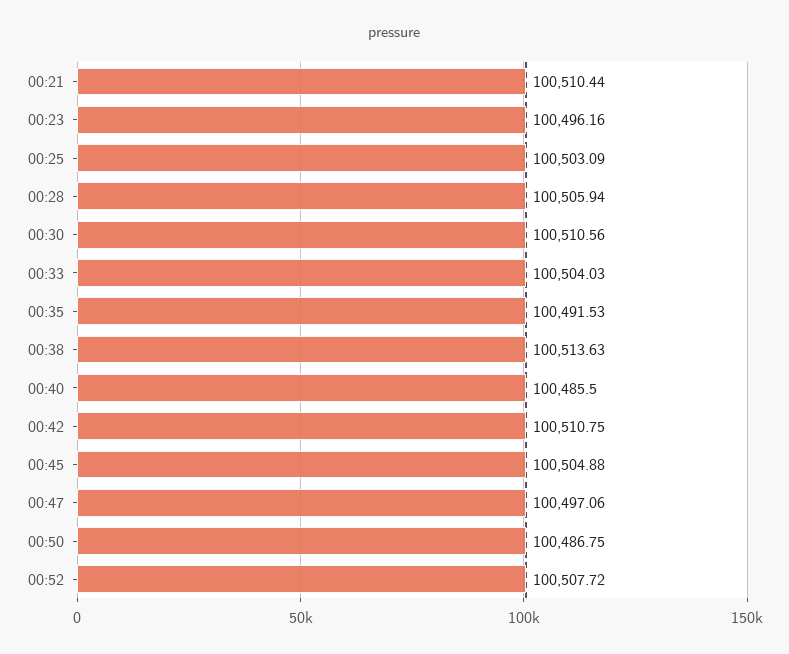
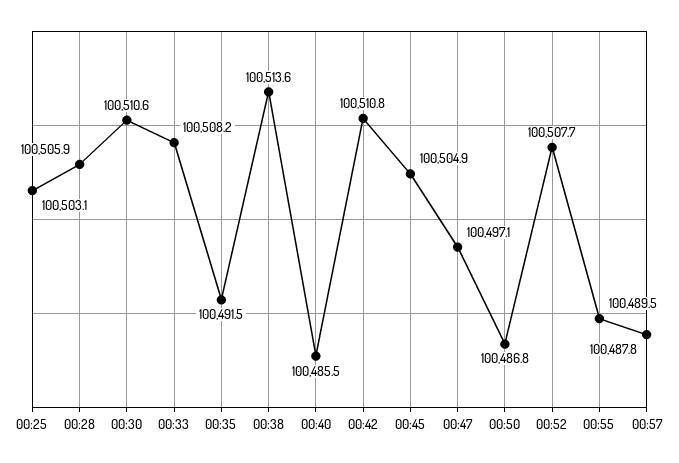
00:21: 100510.44 -> none
00:23: 100496.16 -> none
00:33: 100504.03 -> 100508.2
00:55: none -> 100489.5
00:57: none -> 100487.8

